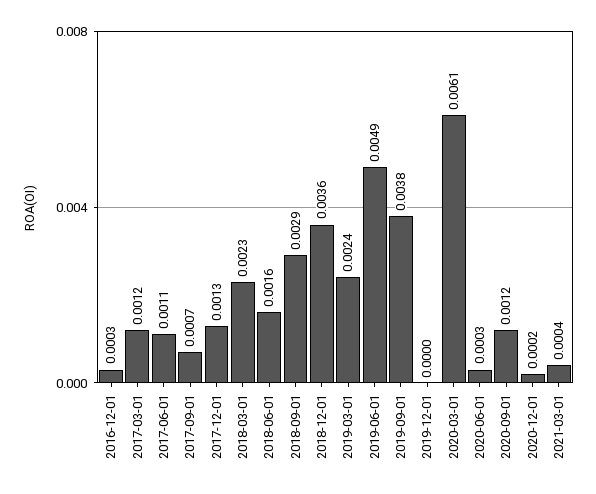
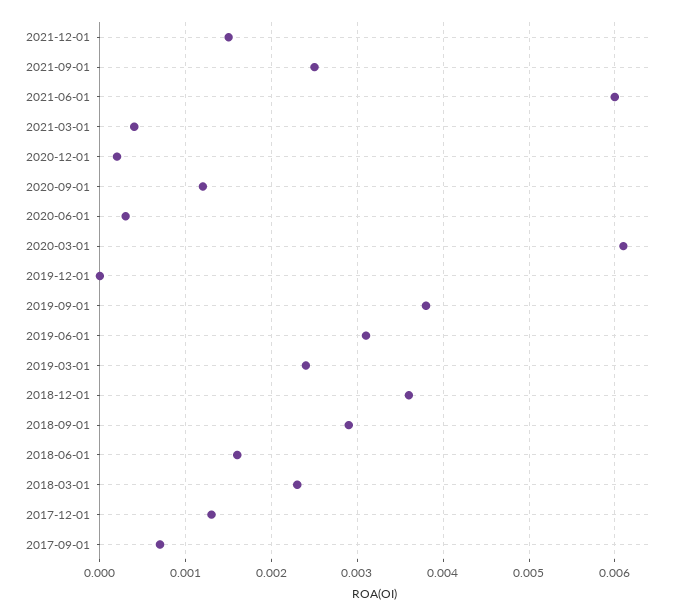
2016-12-01: 0.0003 -> none
2017-03-01: 0.0012 -> none
2017-06-01: 0.0011 -> none
2019-06-01: 0.0049 -> 0.0031
2021-12-01: none -> 0.0015
2021-09-01: none -> 0.0025
2021-06-01: none -> 0.006

